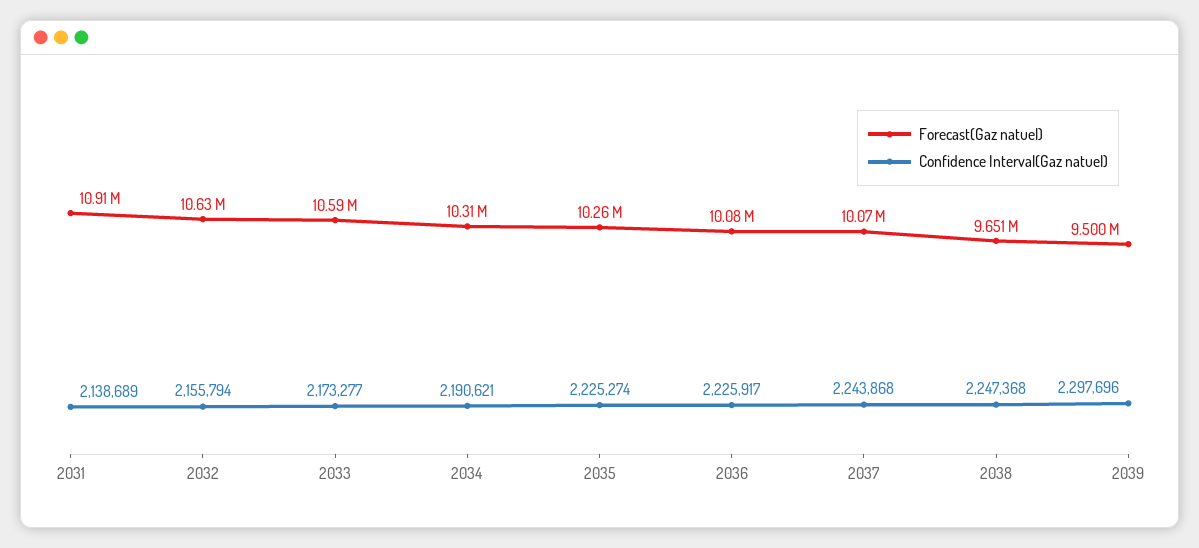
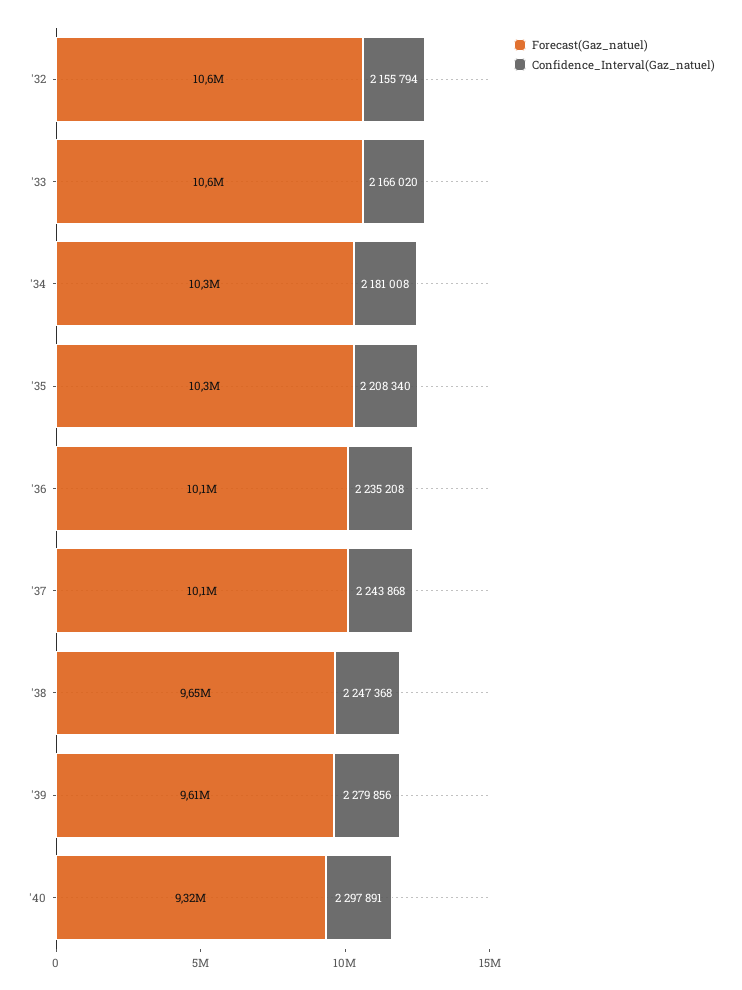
Forecast(Gaz natuel), 2031: 10910000 -> none
Confidence Interval(Gaz natuel), 2031: 2138689 -> none
Confidence Interval(Gaz natuel), 2033: 2173277 -> 2166020
Confidence Interval(Gaz natuel), 2034: 2190621 -> 2181008
Confidence Interval(Gaz natuel), 2035: 2225274 -> 2208340
Confidence Interval(Gaz natuel), 2036: 2225917 -> 2235208
Forecast(Gaz natuel), 2039: 9500000 -> 9610000
Confidence Interval(Gaz natuel), 2039: 2297696 -> 2279856
Forecast(Gaz natuel), '40: none -> 9320000
Confidence Interval(Gaz natuel), '40: none -> 2297891

